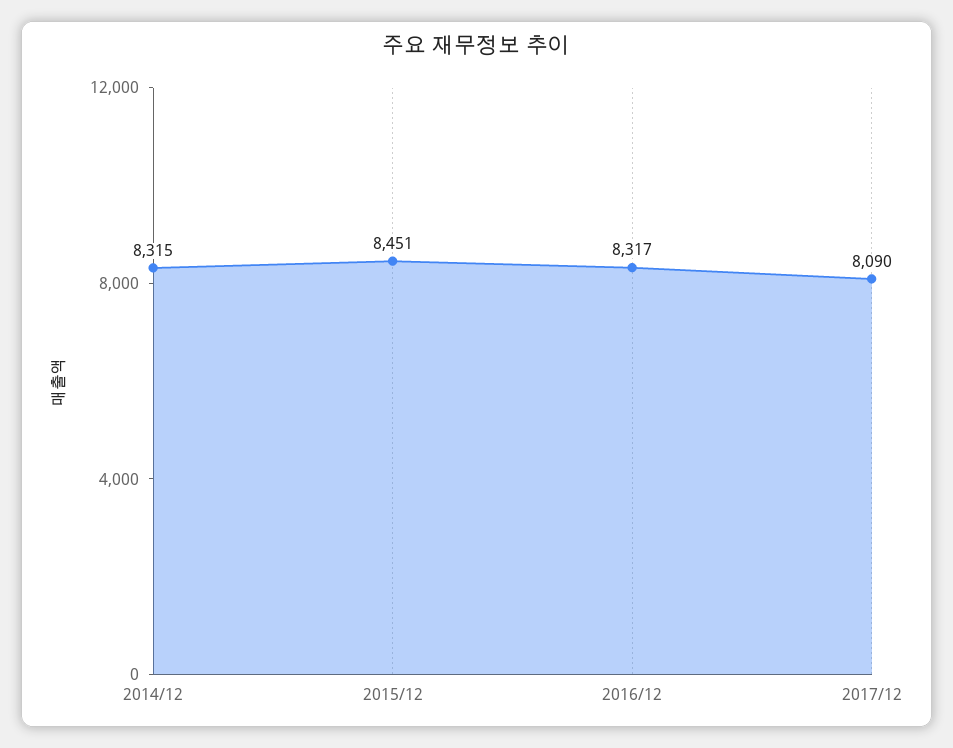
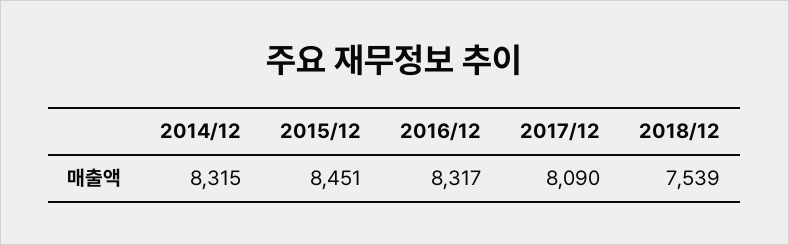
2018/12: none -> 7539

